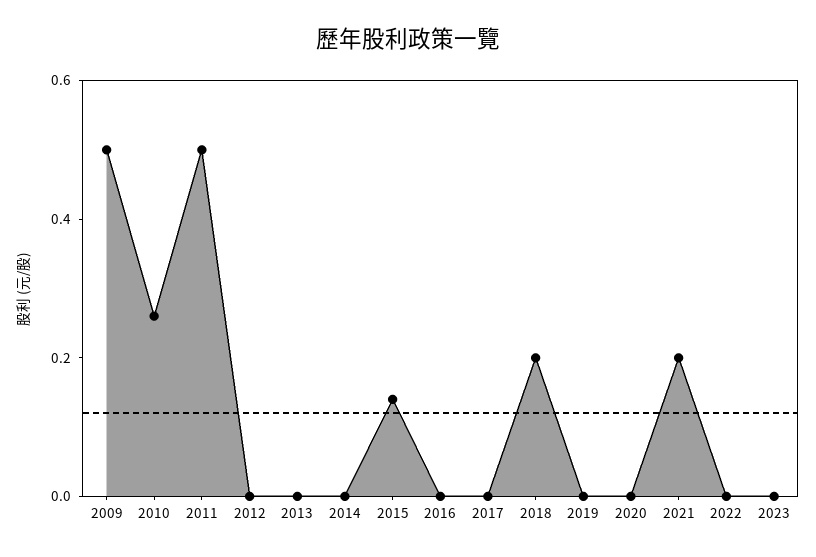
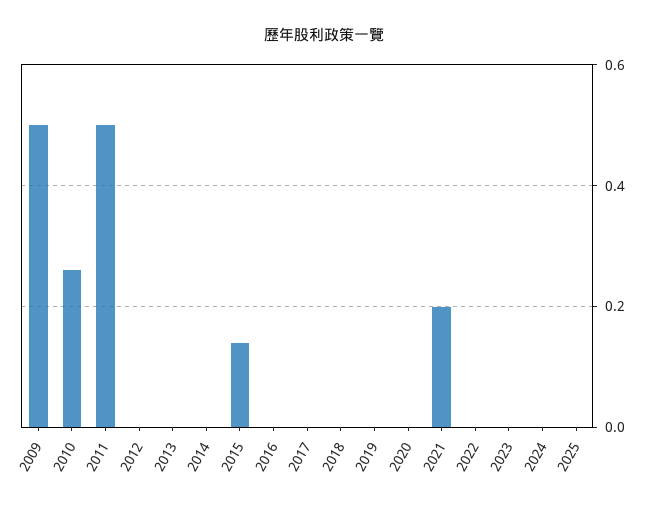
2018: 0.2 -> 0
2024: none -> 0
2025: none -> 0

